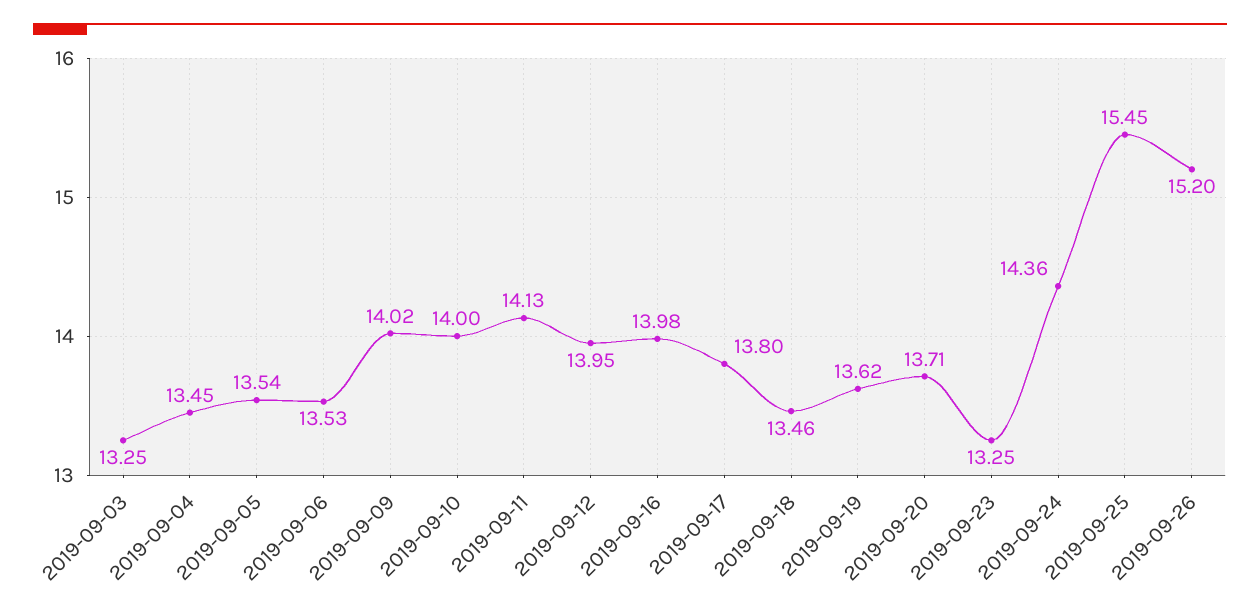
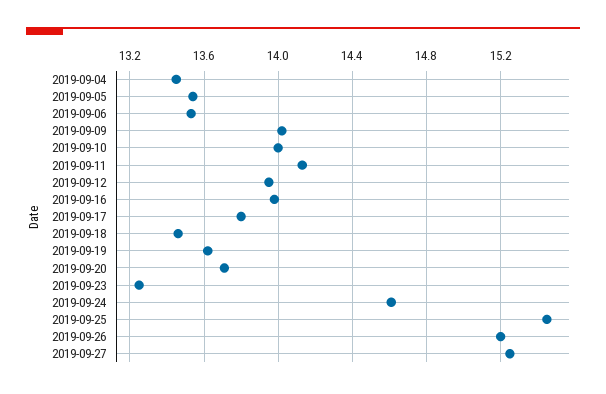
2019-09-03: 13.25 -> none
2019-09-24: 14.36 -> 14.6
2019-09-27: none -> 15.25

